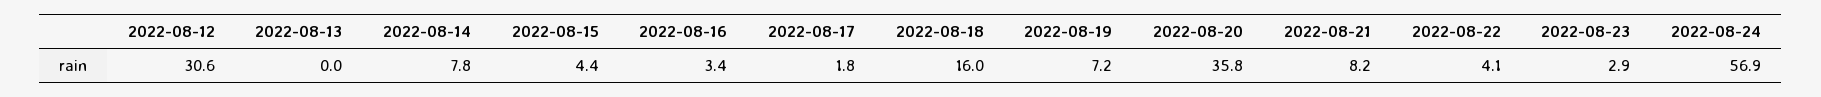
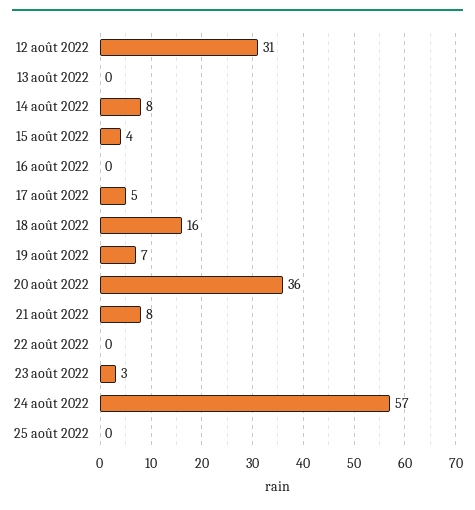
2022-08-16: 3.4 -> 0
2022-08-17: 1.8 -> 5
2022-08-22: 4.1 -> 0
25 août 2022: none -> 0

